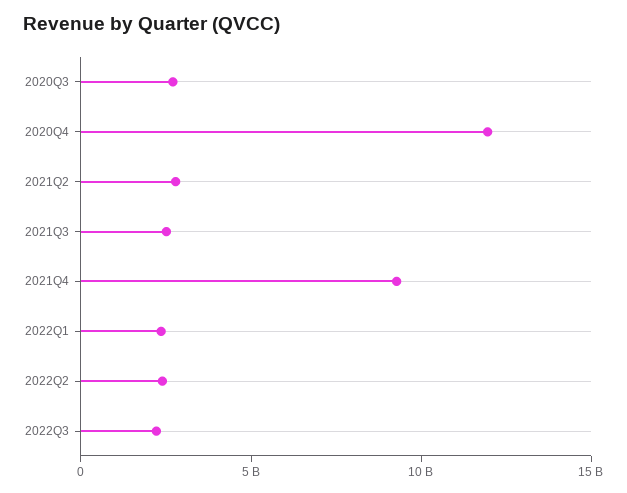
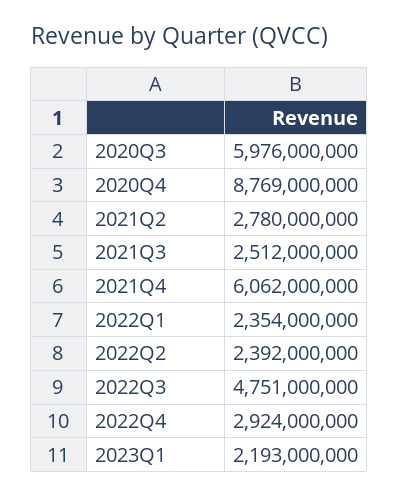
2020Q3: 3000000000 -> 5976000000
2020Q4: 12000000000 -> 8769000000
2021Q4: 9000000000 -> 6062000000
2022Q3: 2000000000 -> 4751000000
2022Q4: none -> 2924000000
2023Q1: none -> 2193000000

